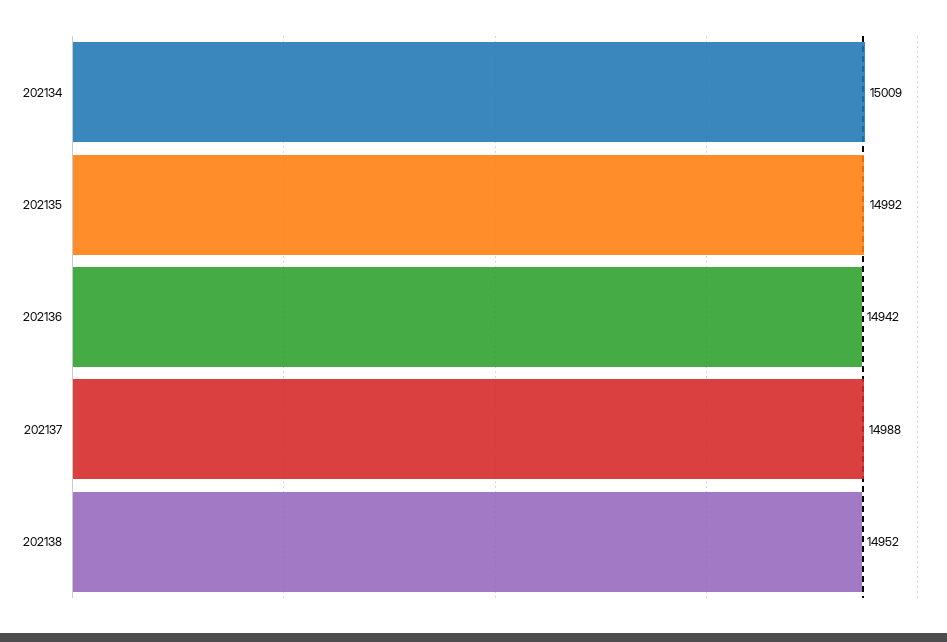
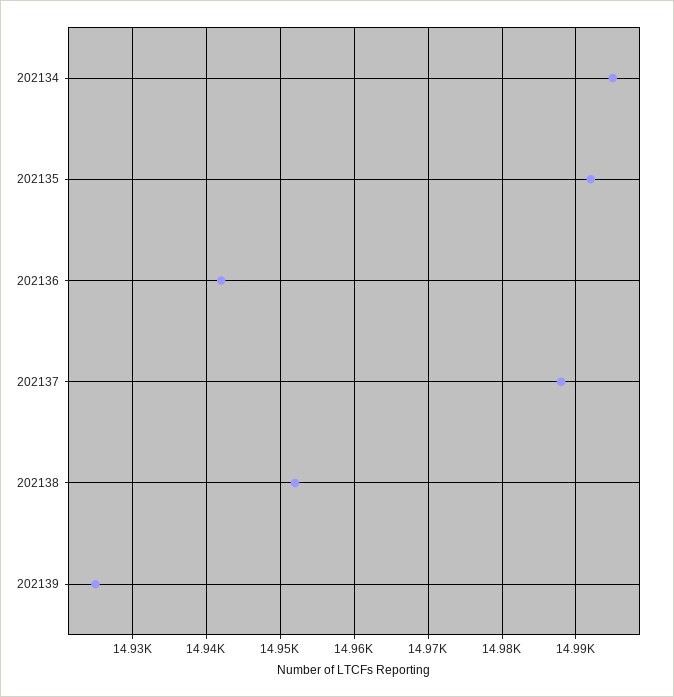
202134: 15009 -> 14995
202139: none -> 14925

